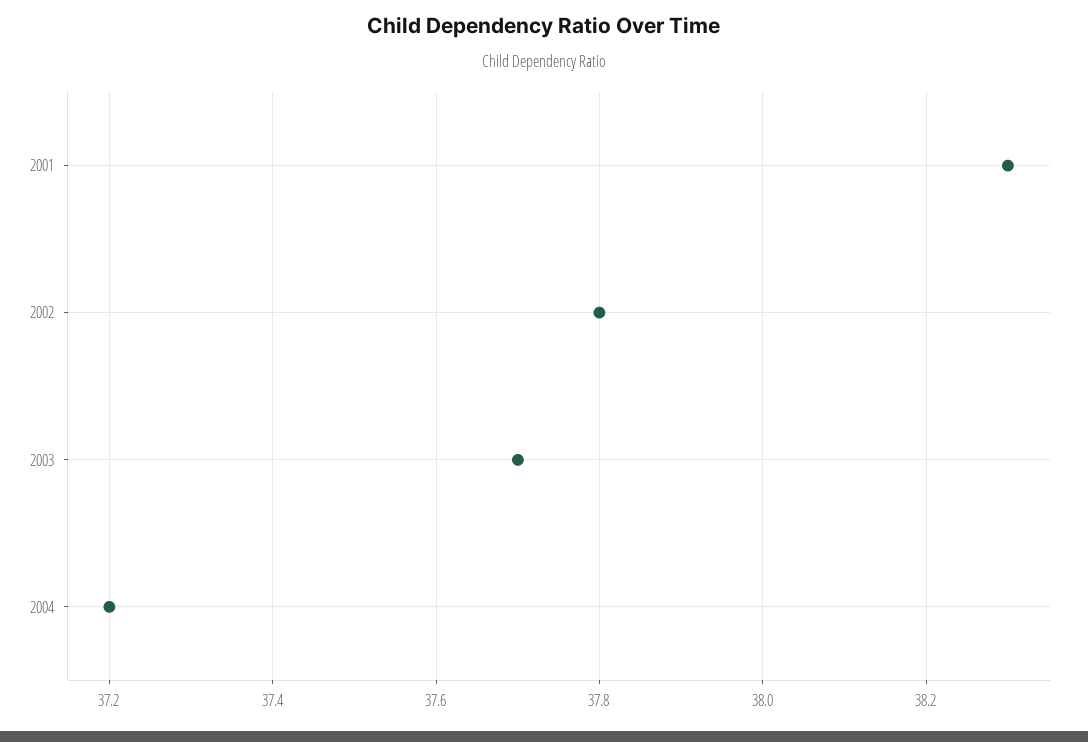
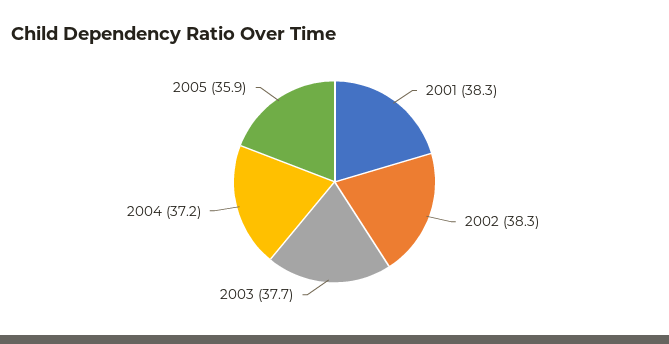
2002: 37.8 -> 38.3
2005: none -> 35.9

